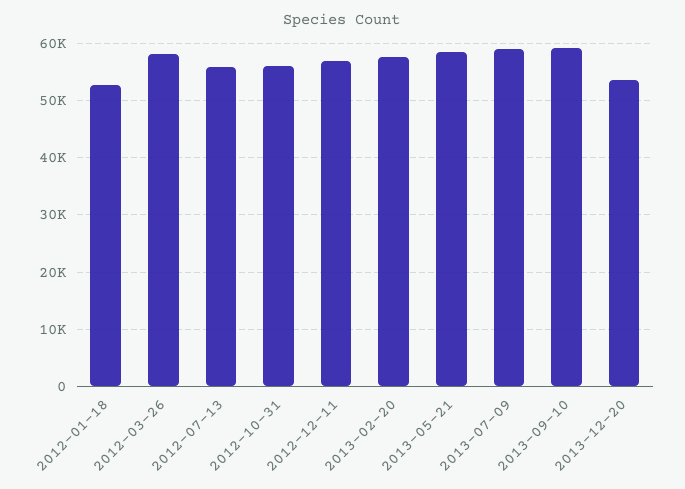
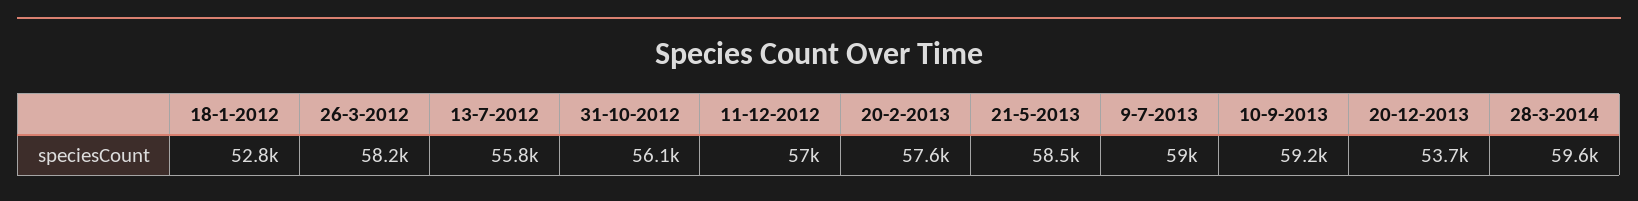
28-3-2014: none -> 59600

